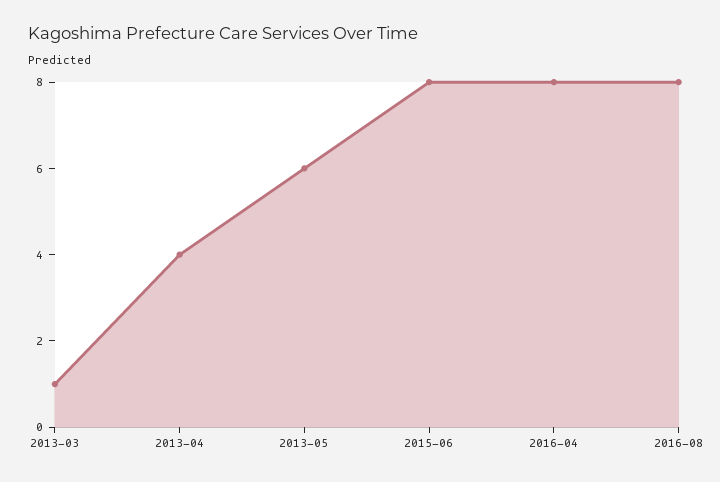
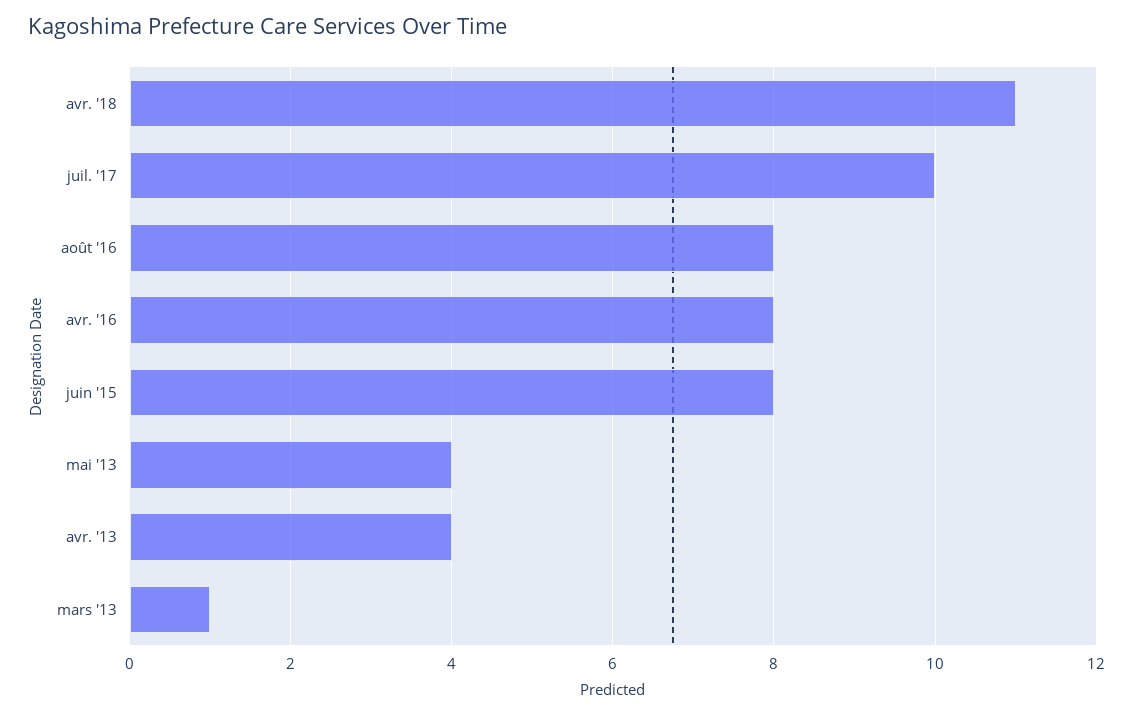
2013-05: 6 -> 4
avr. '18: none -> 11
juil. '17: none -> 10

